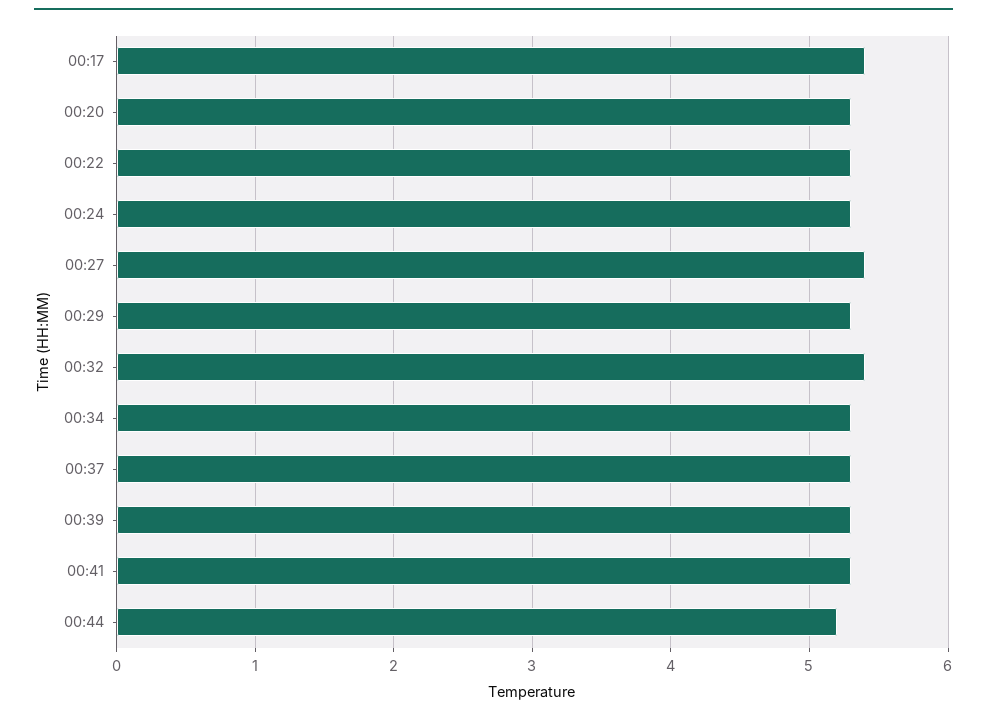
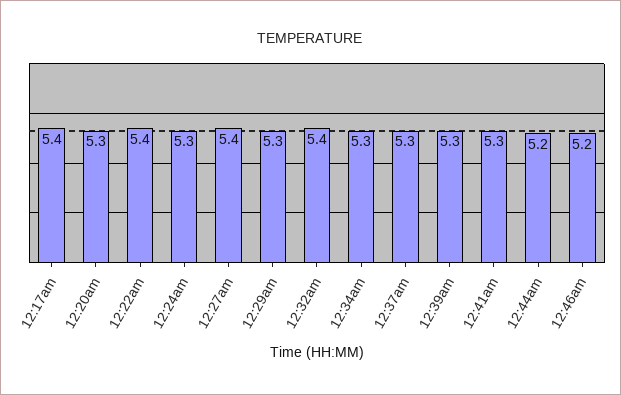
00:22: 5.3 -> 5.4
12:46am: none -> 5.2

